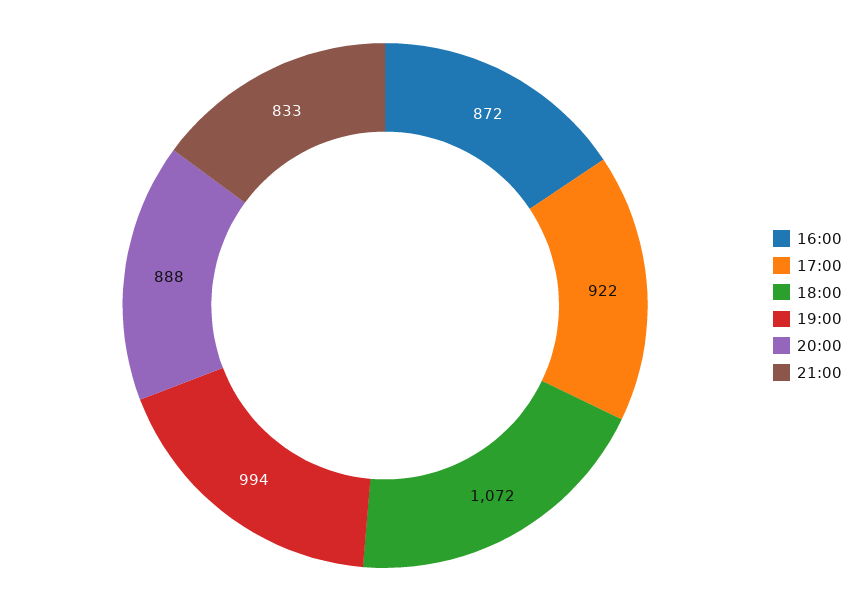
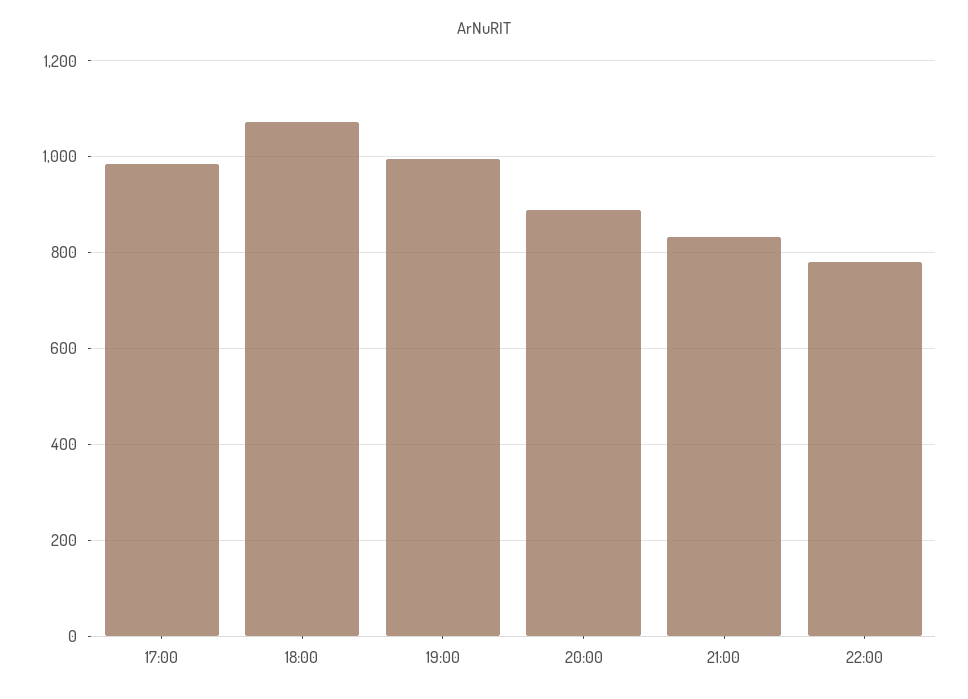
16:00: 872 -> none
17:00: 922 -> 980
22:00: none -> 780

